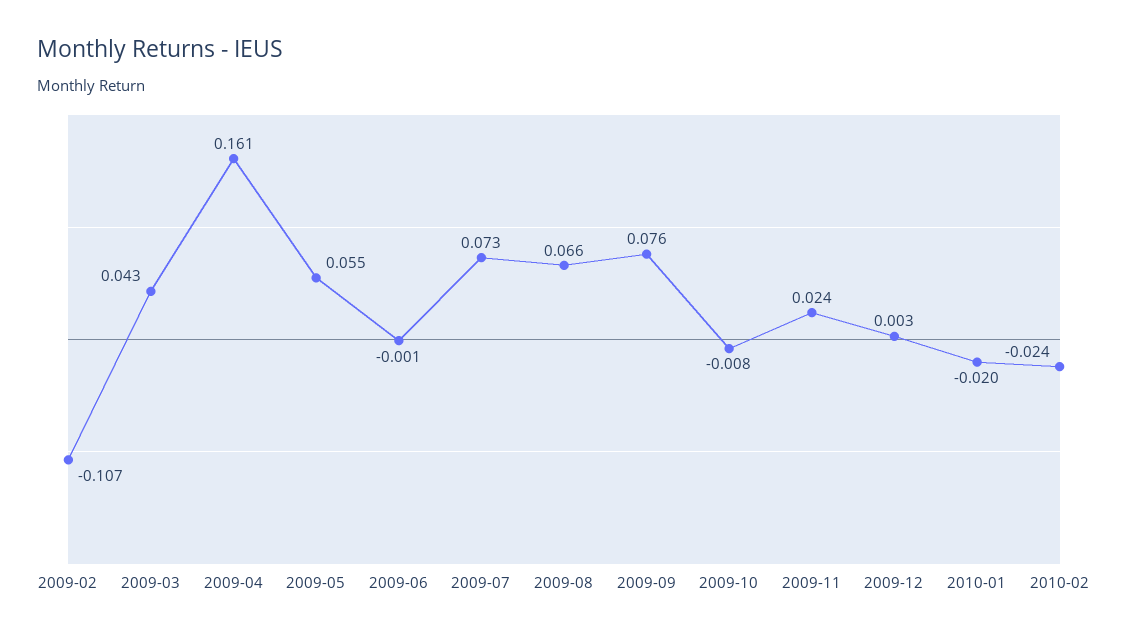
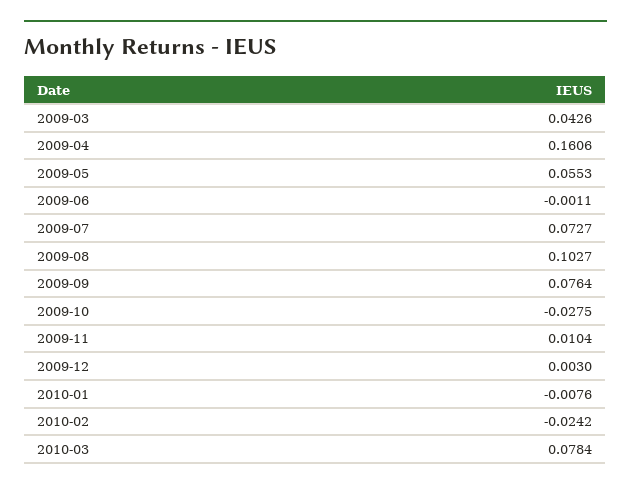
2009-02: -0.107 -> none
2009-08: 0.066 -> 0.1027
2009-10: -0.008 -> -0.0275
2009-11: 0.024 -> 0.0104
2010-01: -0.02 -> -0.0076
2010-03: none -> 0.0784

